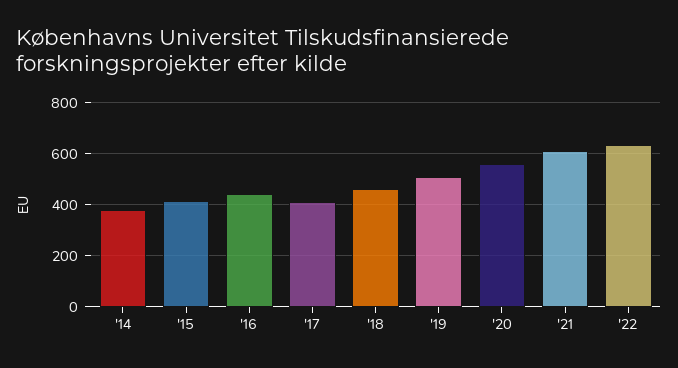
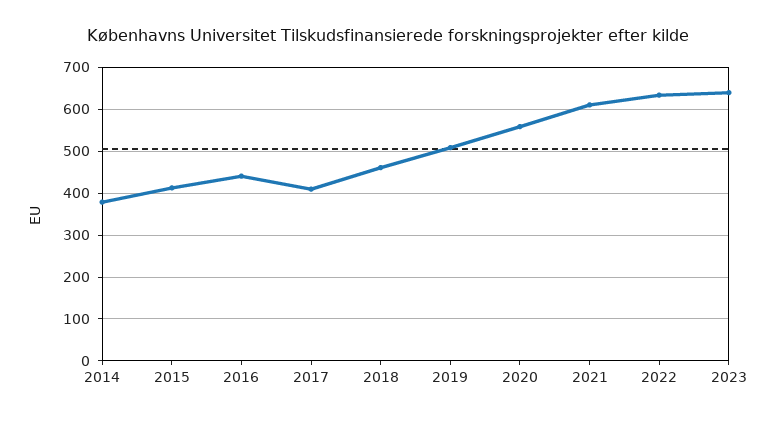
2023: none -> 640

